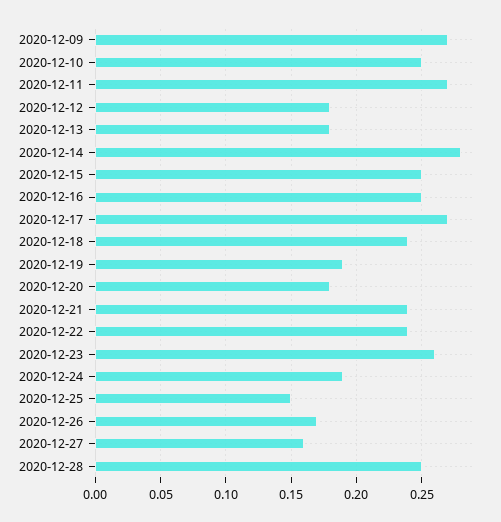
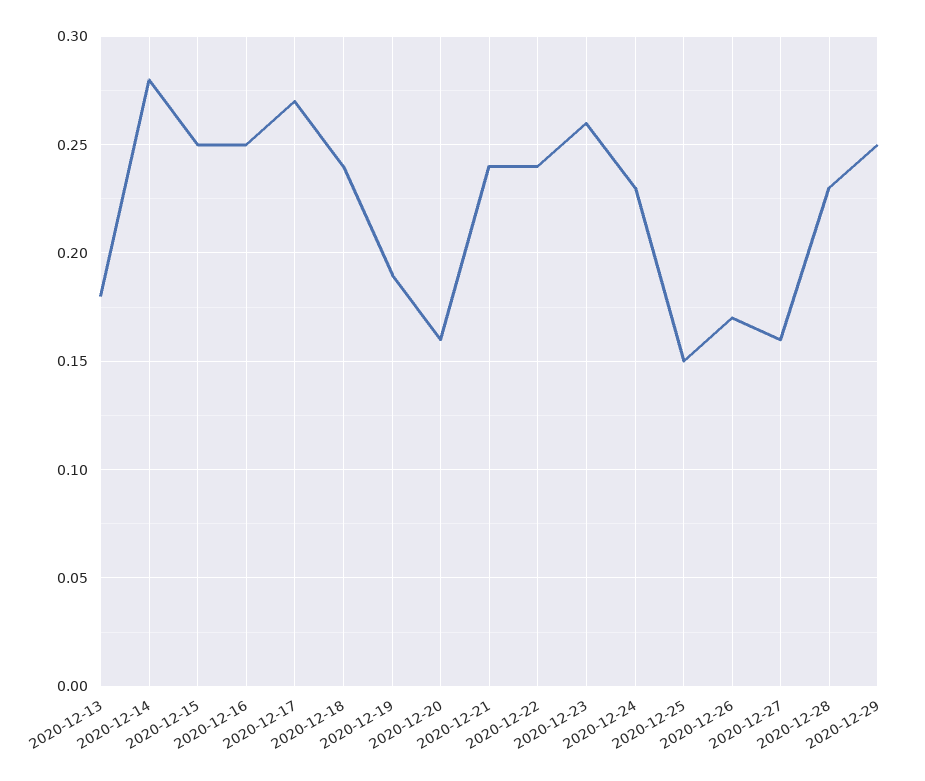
2020-12-09: 0.27 -> none
2020-12-10: 0.25 -> none
2020-12-11: 0.27 -> none
2020-12-12: 0.18 -> none
2020-12-20: 0.18 -> 0.16
2020-12-24: 0.19 -> 0.23
2020-12-28: 0.25 -> 0.23
2020-12-29: none -> 0.25

